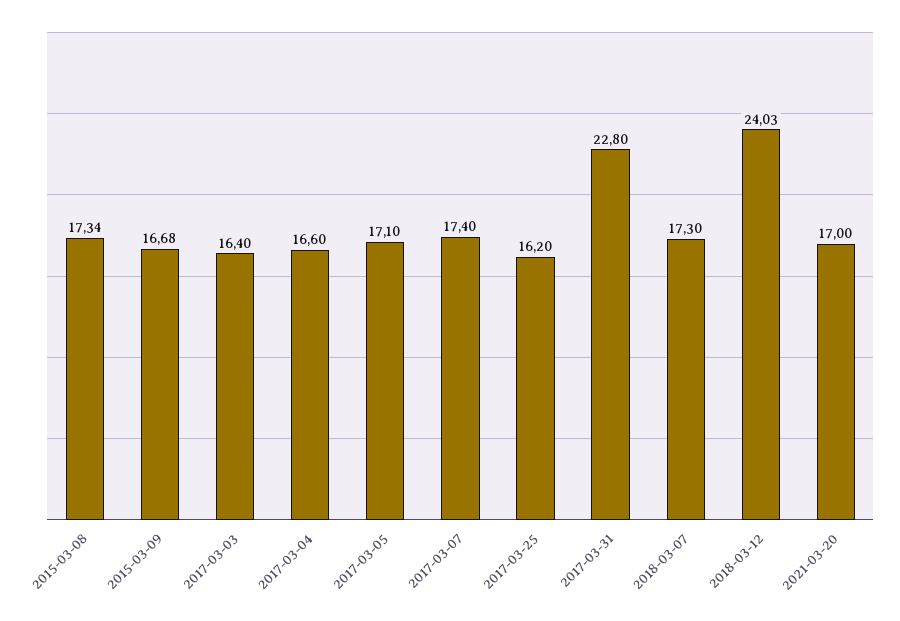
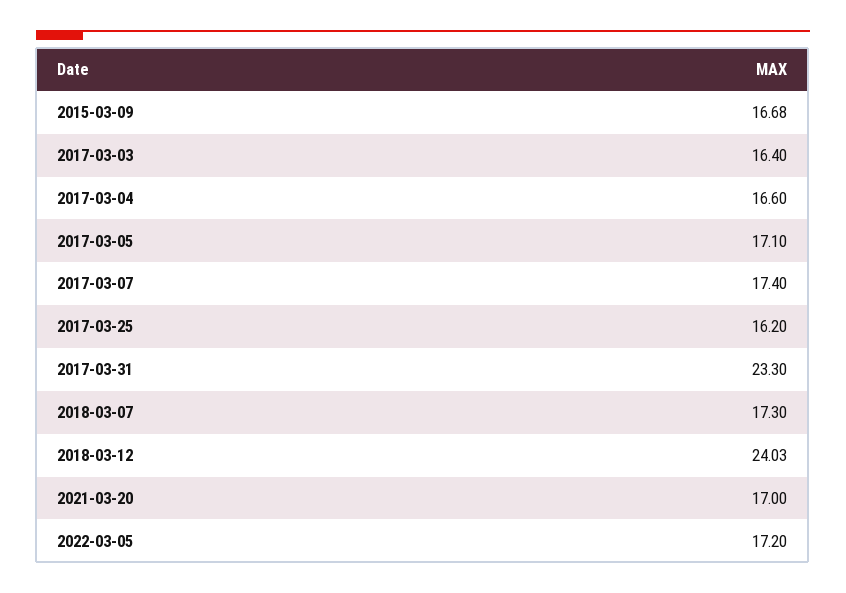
2015-03-08: 17.34 -> none
2017-03-31: 22.8 -> 23.3
2022-03-05: none -> 17.2

